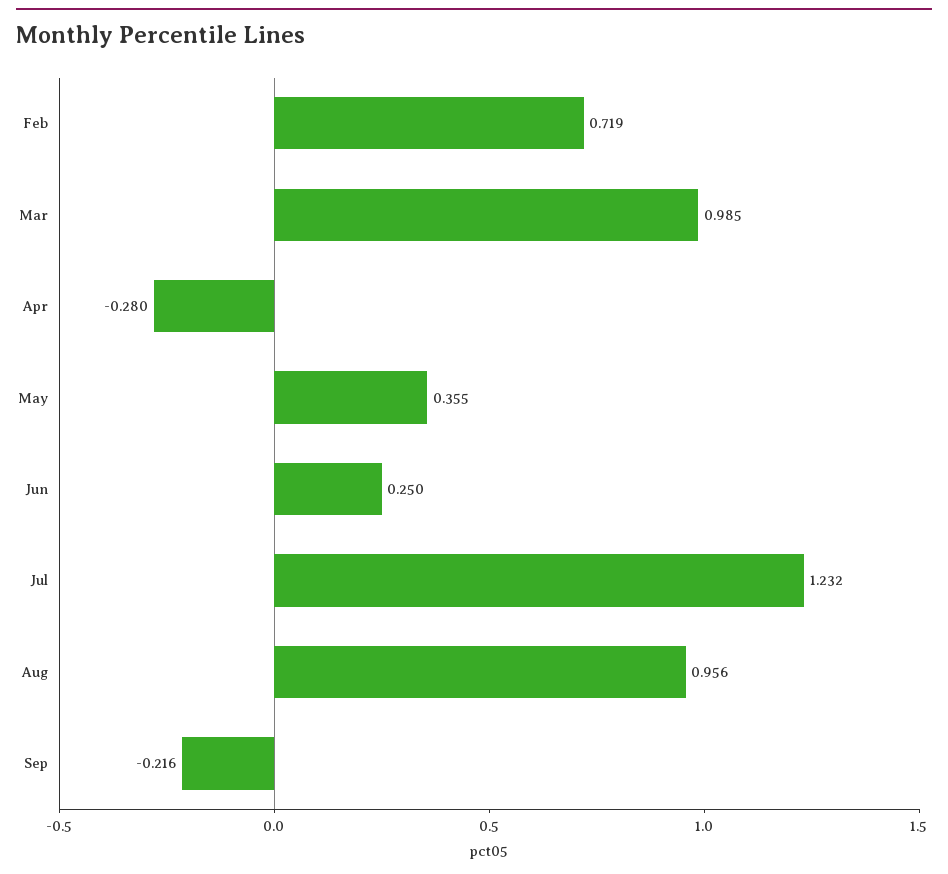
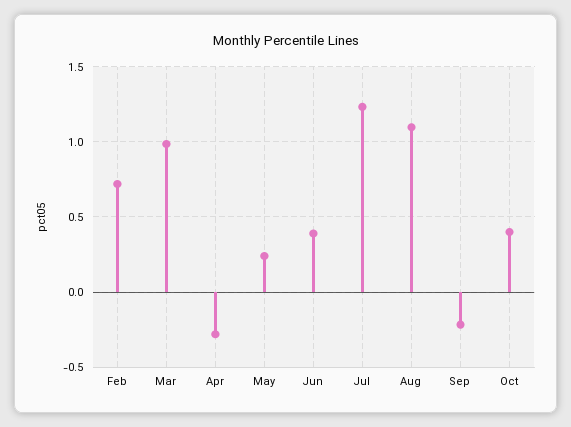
May: 0.355 -> 0.25
Jun: 0.25 -> 0.4
Aug: 0.956 -> 1.1
Oct: none -> 0.4

